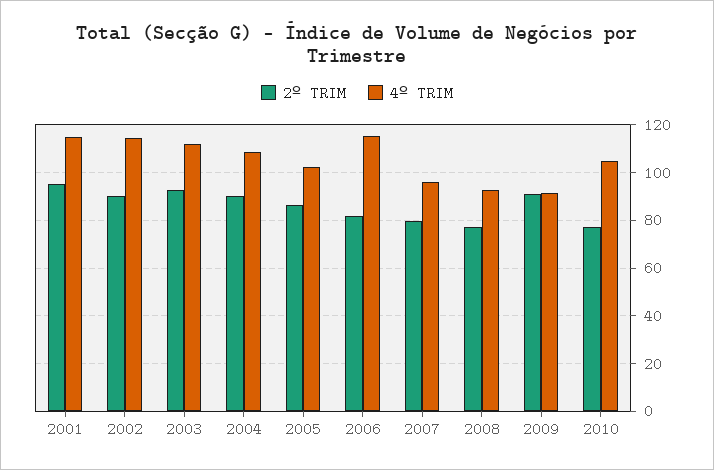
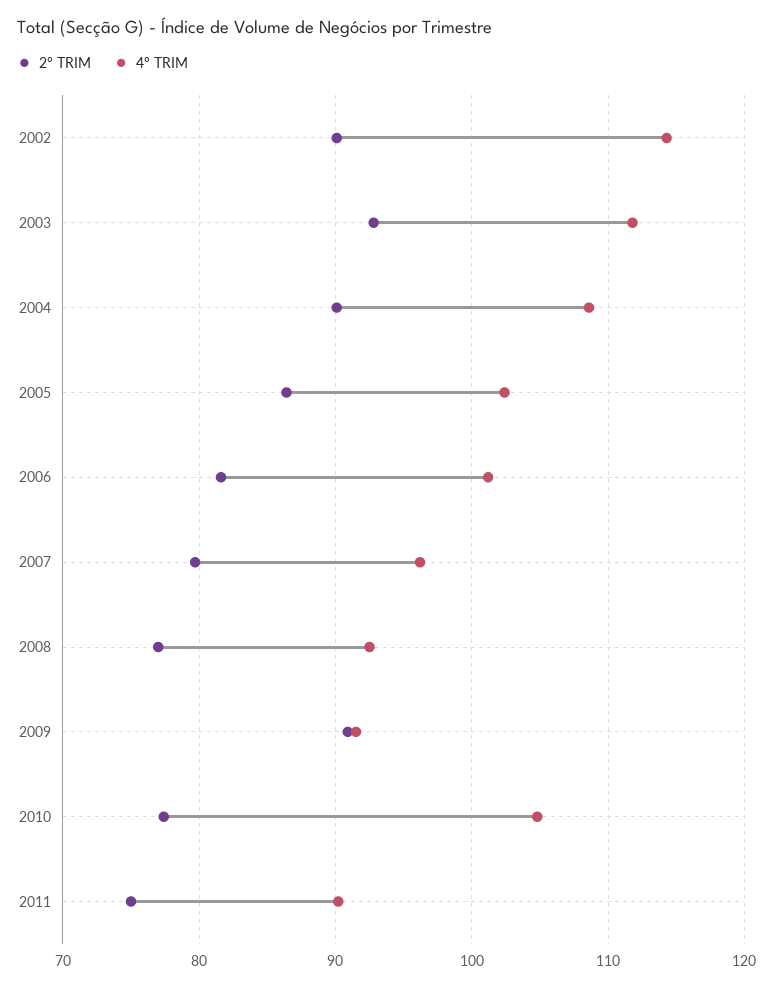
2º TRIM, 2001: 95 -> none
4º TRIM, 2001: 115 -> none
4º TRIM, 2006: 115 -> 101
2º TRIM, 2011: none -> 75
4º TRIM, 2011: none -> 90

